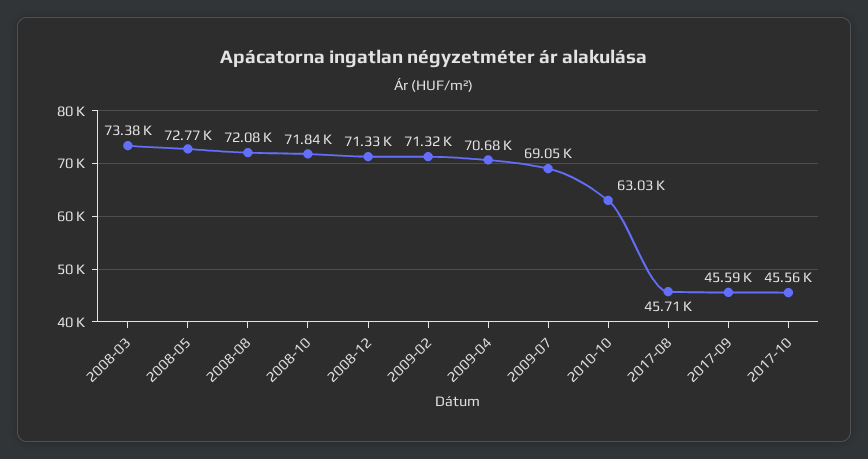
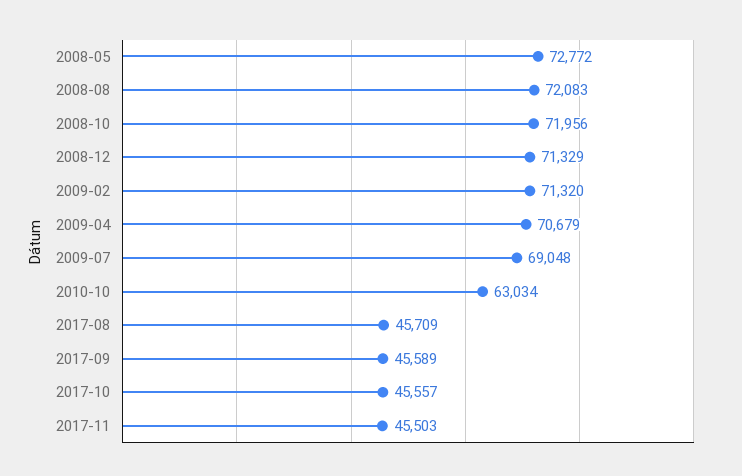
2008-03: 73380 -> none
2008-10: 71840 -> 71956
2017-11: none -> 45503

